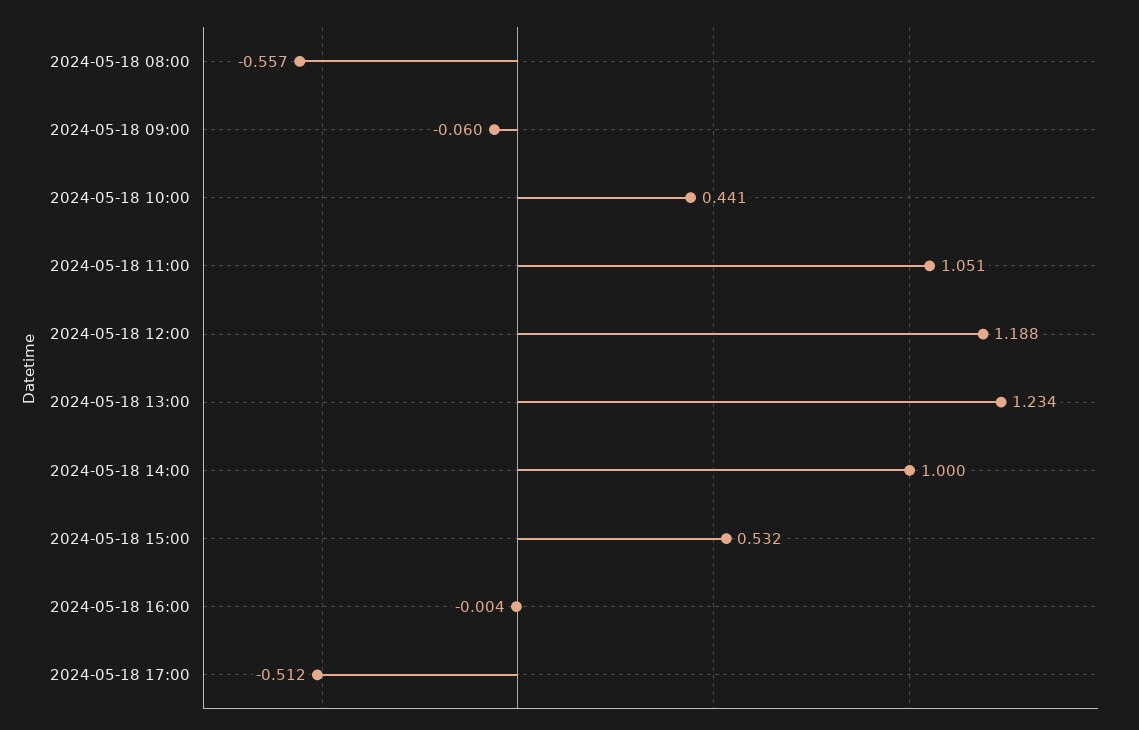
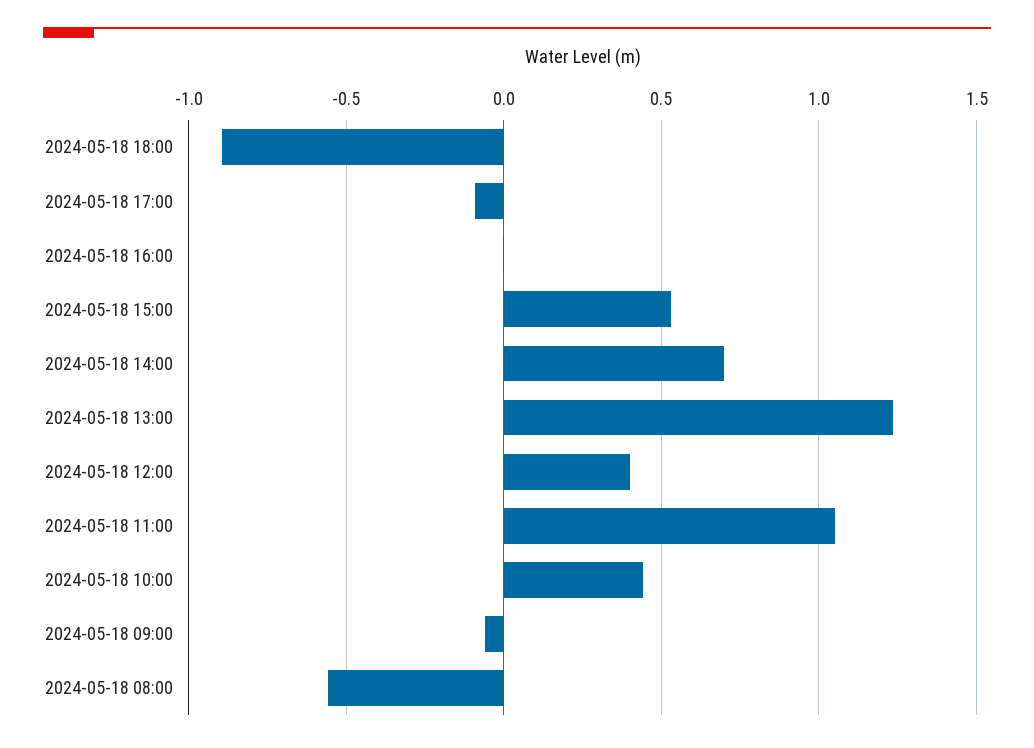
2024-05-18 12:00: 1.188 -> 0.4
2024-05-18 14:00: 1 -> 0.7
2024-05-18 17:00: -0.512 -> -0.1
2024-05-18 18:00: none -> -0.9

